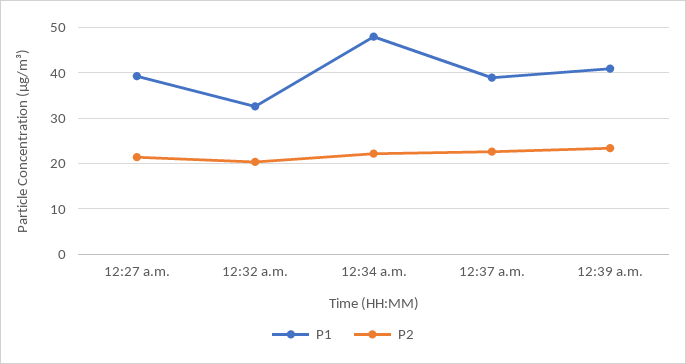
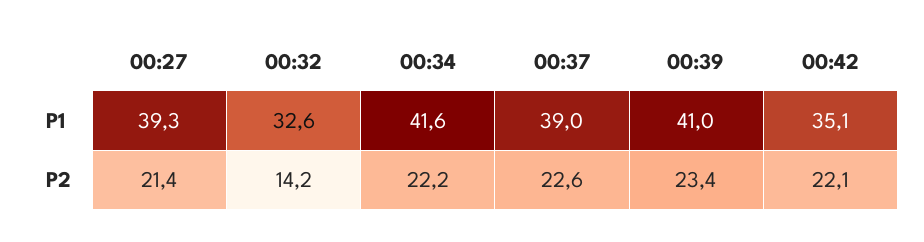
P2, 12:32 a.m.: 20 -> 14.2
P1, 12:34 a.m.: 48 -> 41.6
P1, 00:42: none -> 35.1
P2, 00:42: none -> 22.1

